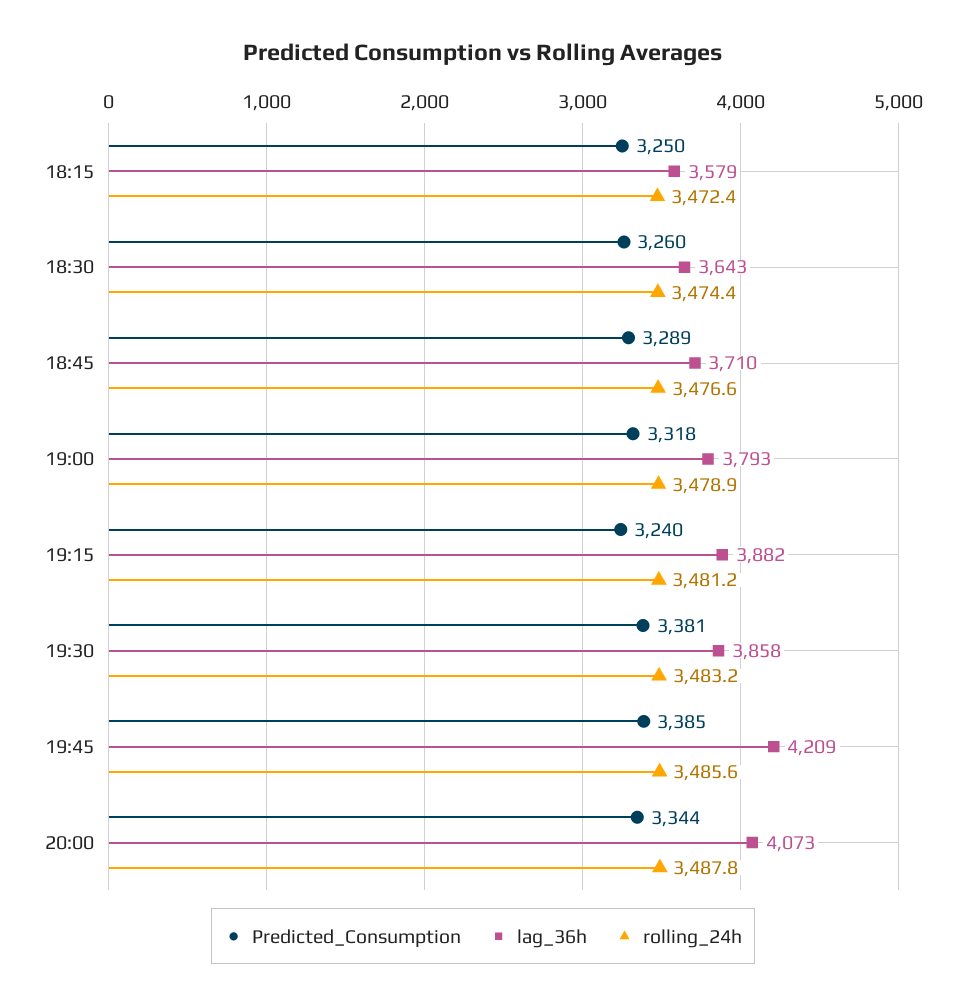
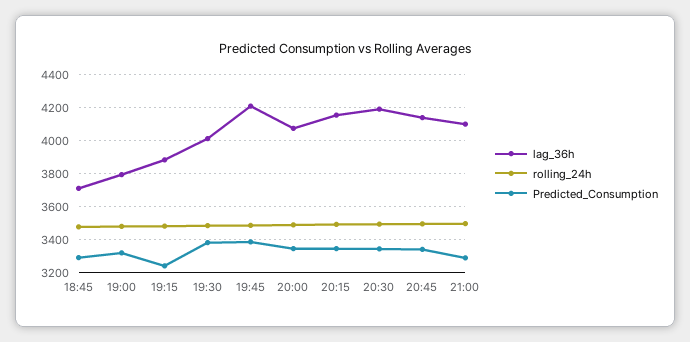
Predicted_Consumption, 18:15: 3250 -> none
lag_36h, 18:15: 3579 -> none
rolling_24h, 18:15: 3472.4 -> none
Predicted_Consumption, 18:30: 3260 -> none
lag_36h, 18:30: 3643 -> none
rolling_24h, 18:30: 3474.4 -> none
lag_36h, 19:30: 3858 -> 4000
lag_36h, 20:15: none -> 4150
rolling_24h, 20:15: none -> 3500
Predicted_Consumption, 20:15: none -> 3350
lag_36h, 20:30: none -> 4200
rolling_24h, 20:30: none -> 3500
Predicted_Consumption, 20:30: none -> 3350
lag_36h, 20:45: none -> 4150
rolling_24h, 20:45: none -> 3500
Predicted_Consumption, 20:45: none -> 3350
lag_36h, 21:00: none -> 4100
rolling_24h, 21:00: none -> 3500
Predicted_Consumption, 21:00: none -> 3300

